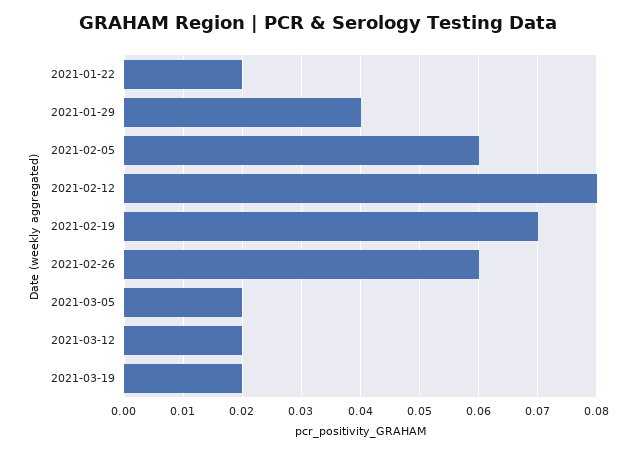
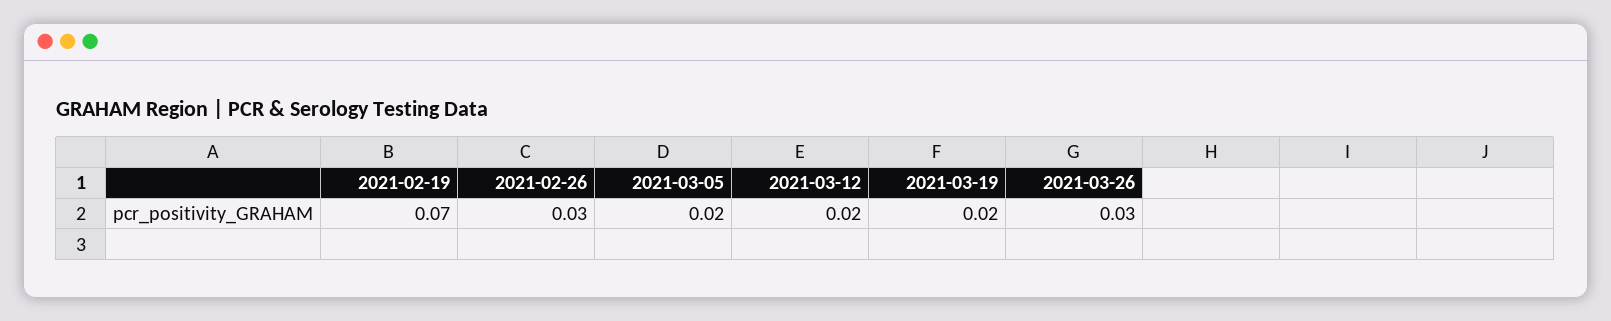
2021-01-22: 0.02 -> none
2021-01-29: 0.04 -> none
2021-02-05: 0.06 -> none
2021-02-12: 0.08 -> none
2021-02-26: 0.06 -> 0.03
2021-03-26: none -> 0.03

